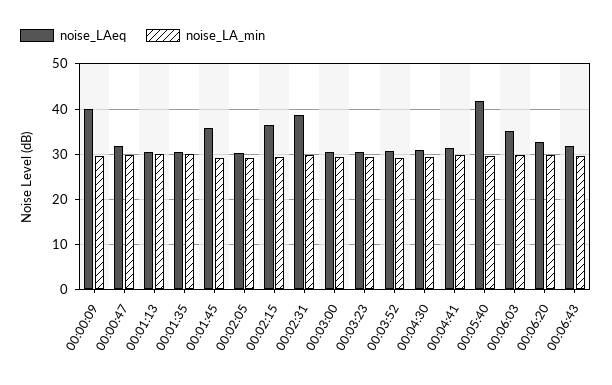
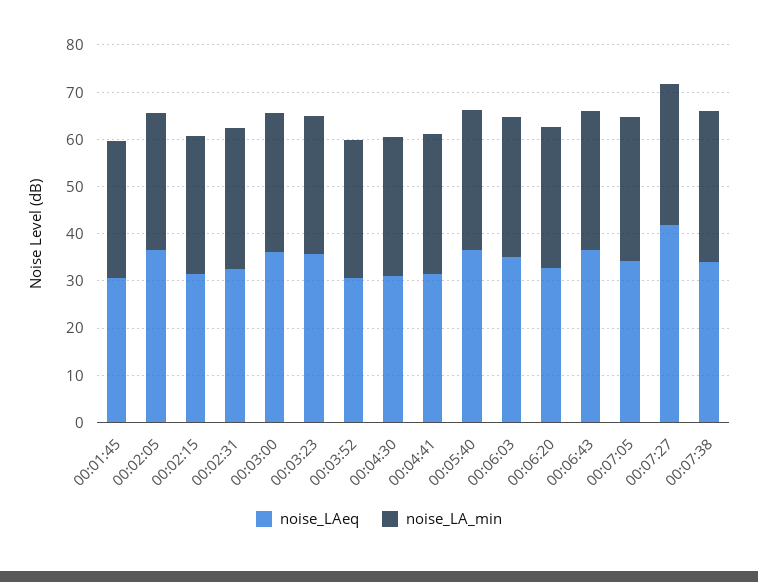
noise_LAeq, 00:00:09: 40 -> none
noise_LA_min, 00:00:09: 30 -> none
noise_LAeq, 00:00:47: 32 -> none
noise_LA_min, 00:00:47: 30 -> none
noise_LAeq, 00:01:13: 30 -> none
noise_LA_min, 00:01:13: 30 -> none
noise_LAeq, 00:01:35: 30 -> none
noise_LA_min, 00:01:35: 30 -> none
noise_LAeq, 00:01:45: 36 -> 30
noise_LAeq, 00:02:05: 30 -> 36
noise_LAeq, 00:02:15: 36 -> 32
noise_LAeq, 00:02:31: 38 -> 32
noise_LAeq, 00:03:00: 30 -> 36
noise_LAeq, 00:03:23: 30 -> 36
noise_LAeq, 00:05:40: 42 -> 36
noise_LAeq, 00:06:43: 32 -> 36
noise_LAeq, 00:07:05: none -> 34
noise_LA_min, 00:07:05: none -> 30
noise_LAeq, 00:07:27: none -> 42
noise_LA_min, 00:07:27: none -> 30
noise_LAeq, 00:07:38: none -> 34
noise_LA_min, 00:07:38: none -> 32

